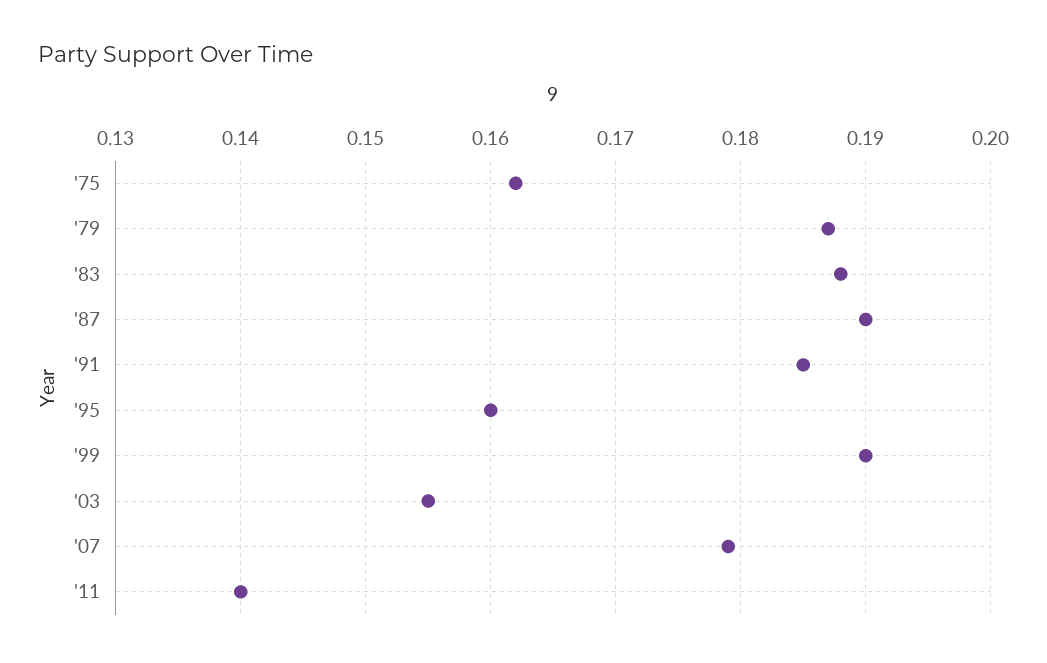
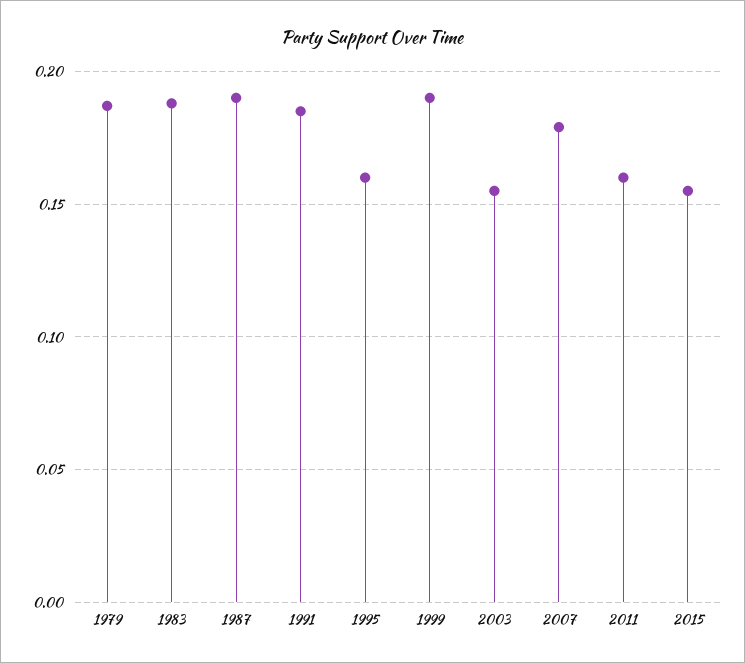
'75: 0.162 -> none
'11: 0.14 -> 0.16
2015: none -> 0.155

